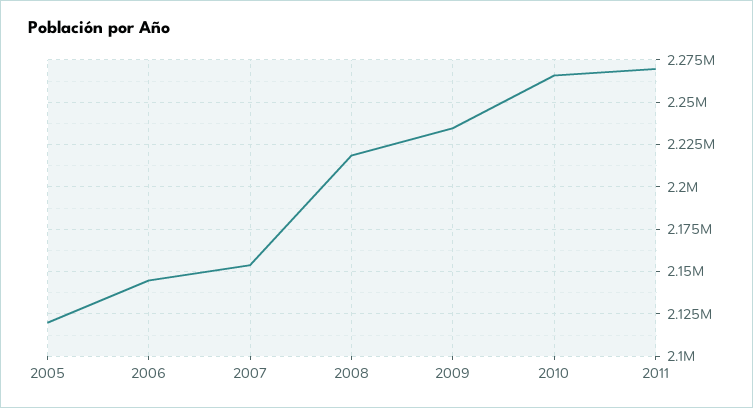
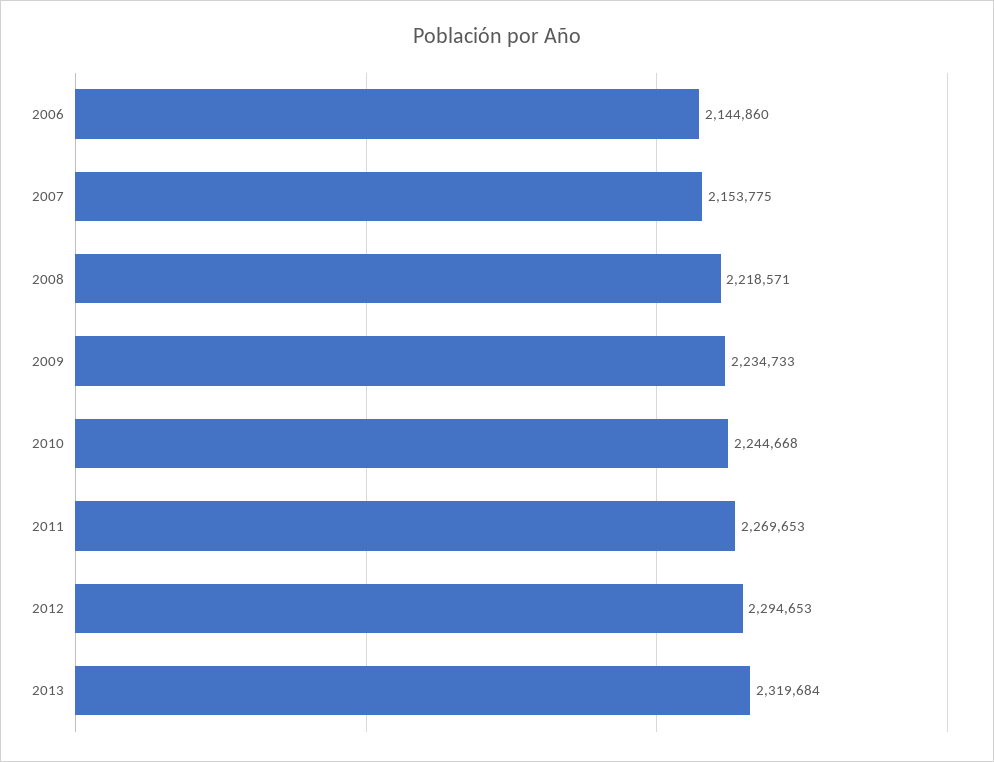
2005: 2120000 -> none
2010: 2265000 -> 2244668
2012: none -> 2294653
2013: none -> 2319684

